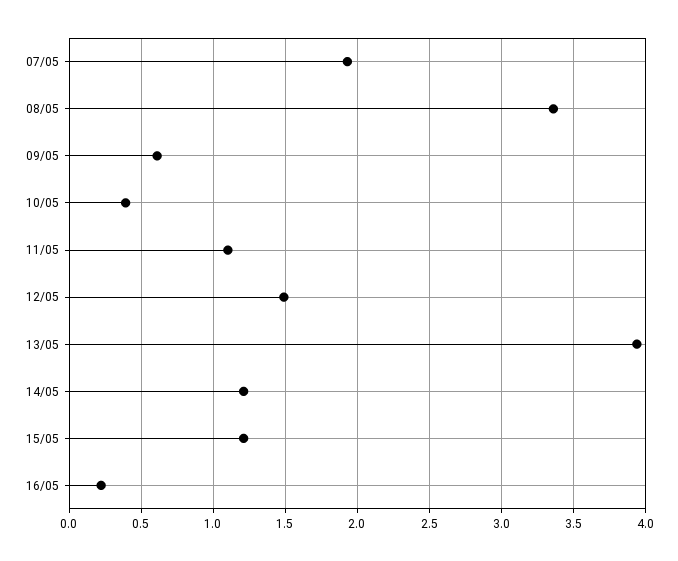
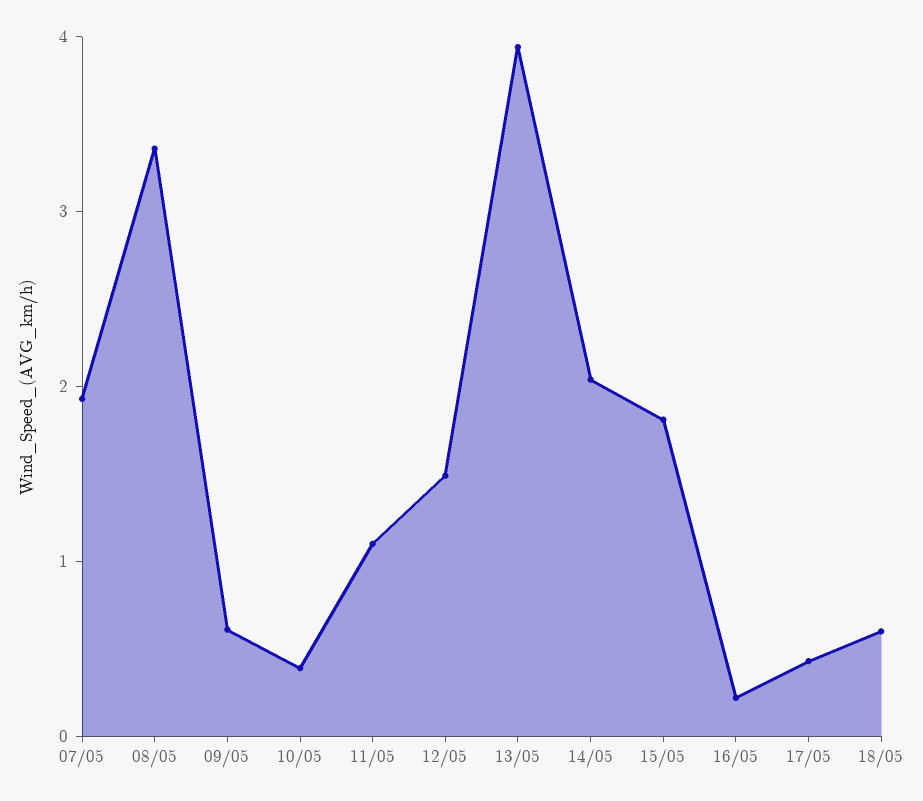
14/05: 1.2 -> 2
15/05: 1.2 -> 1.8
17/05: none -> 0.4
18/05: none -> 0.6

